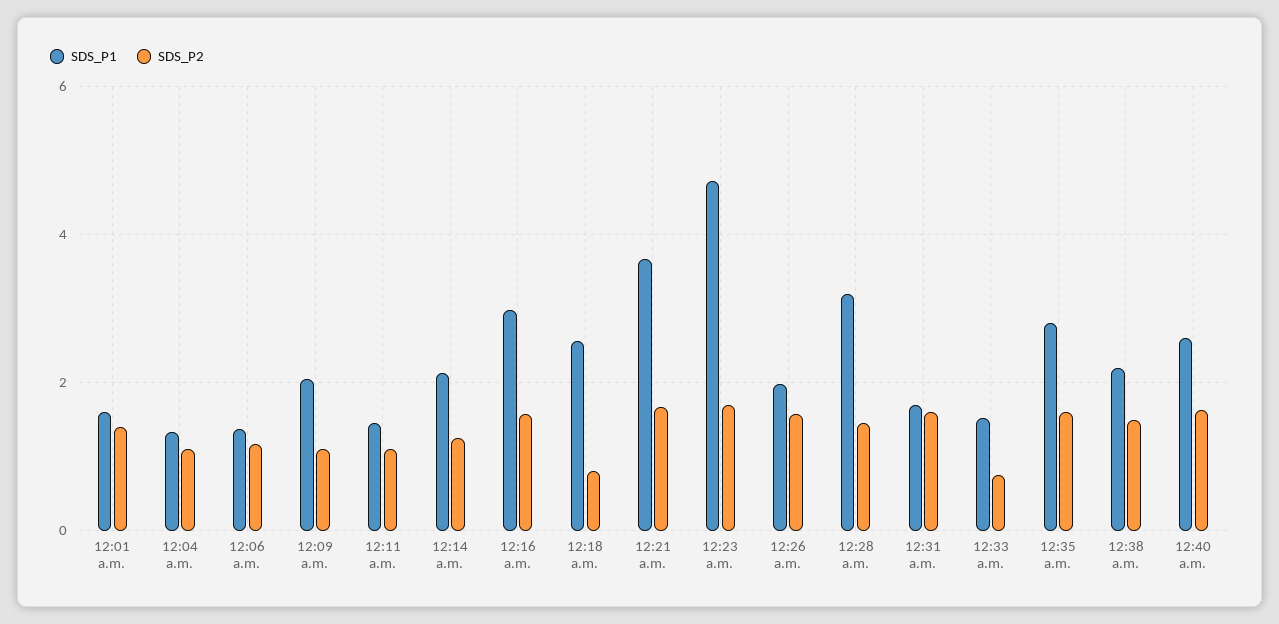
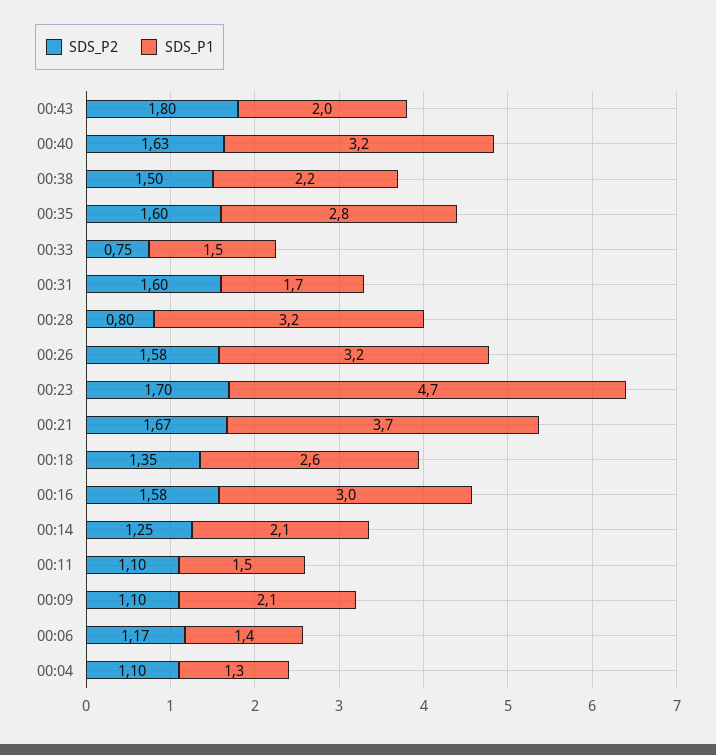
SDS_P1, 12:01 a.m.: 1.6 -> none
SDS_P2, 12:01 a.m.: 1.4 -> none
SDS_P2, 12:18 a.m.: 0.8 -> 1.35
SDS_P1, 12:26 a.m.: 2 -> 3.2
SDS_P2, 12:28 a.m.: 1.4 -> 0.8
SDS_P1, 12:40 a.m.: 2.6 -> 3.2
SDS_P2, 00:43: none -> 1.8
SDS_P1, 00:43: none -> 2

